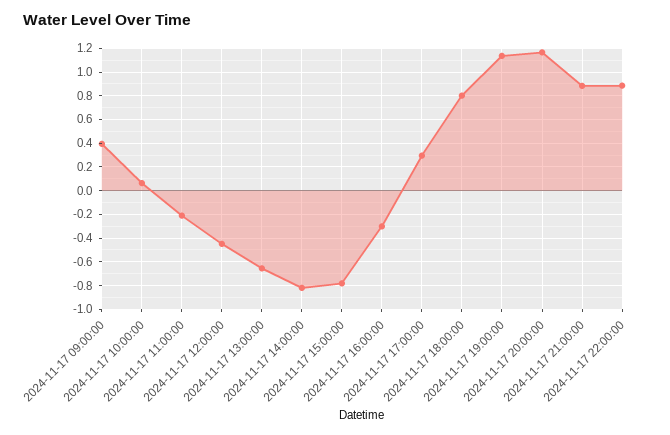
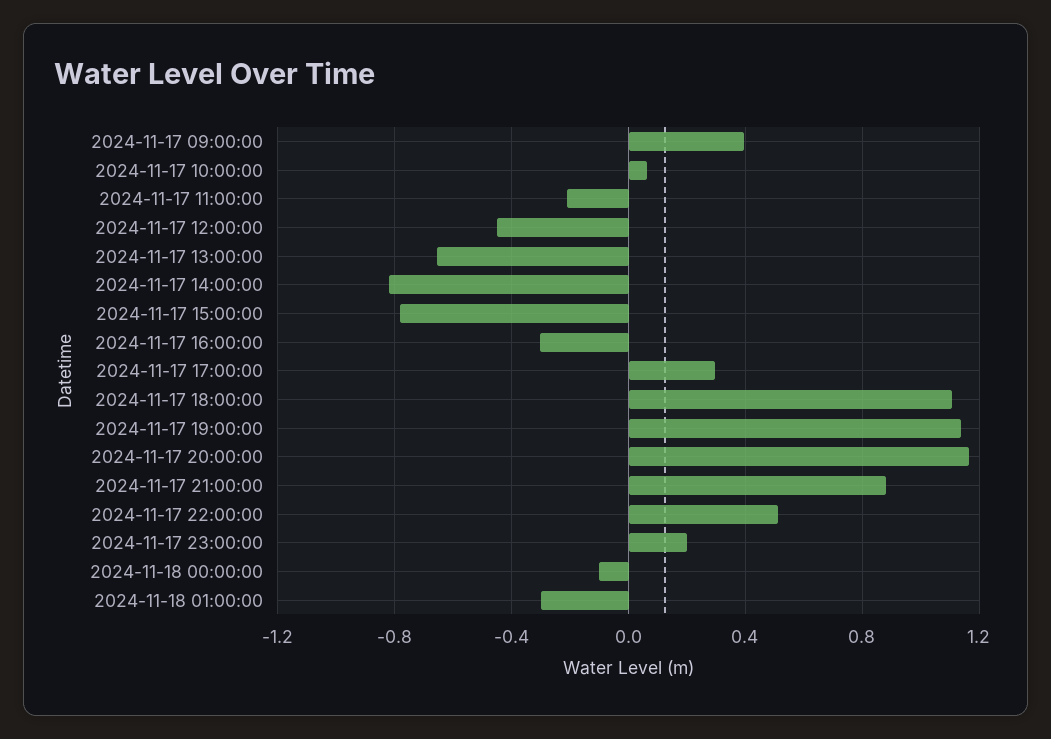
2024-11-17 18:00:00: 0.8 -> 1.1
2024-11-17 22:00:00: 0.9 -> 0.5
2024-11-17 23:00:00: none -> 0.2
2024-11-18 00:00:00: none -> -0.1
2024-11-18 01:00:00: none -> -0.3

